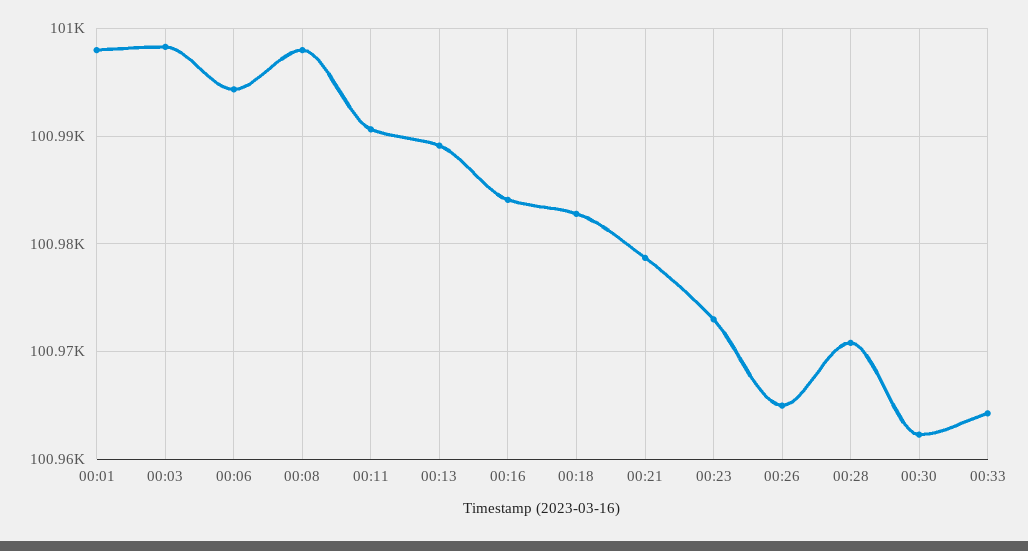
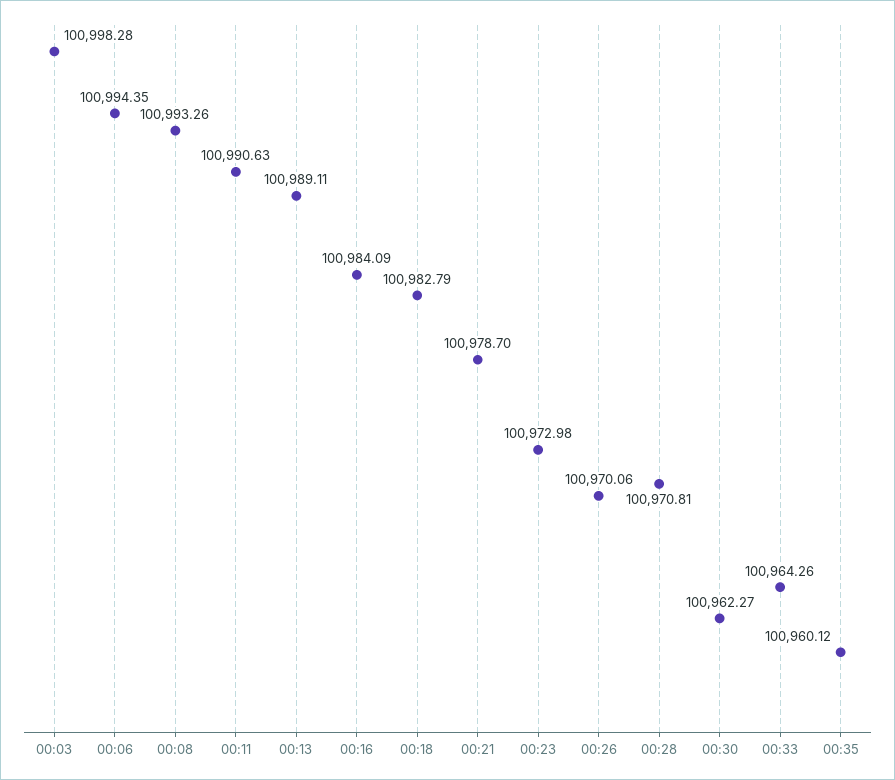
00:01: 100998 -> none
00:08: 100998 -> 100993.26
00:26: 100965 -> 100970.06
00:35: none -> 100960.12

